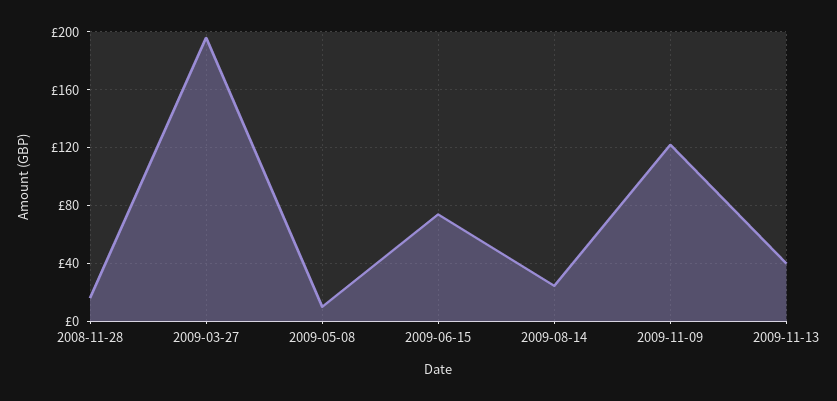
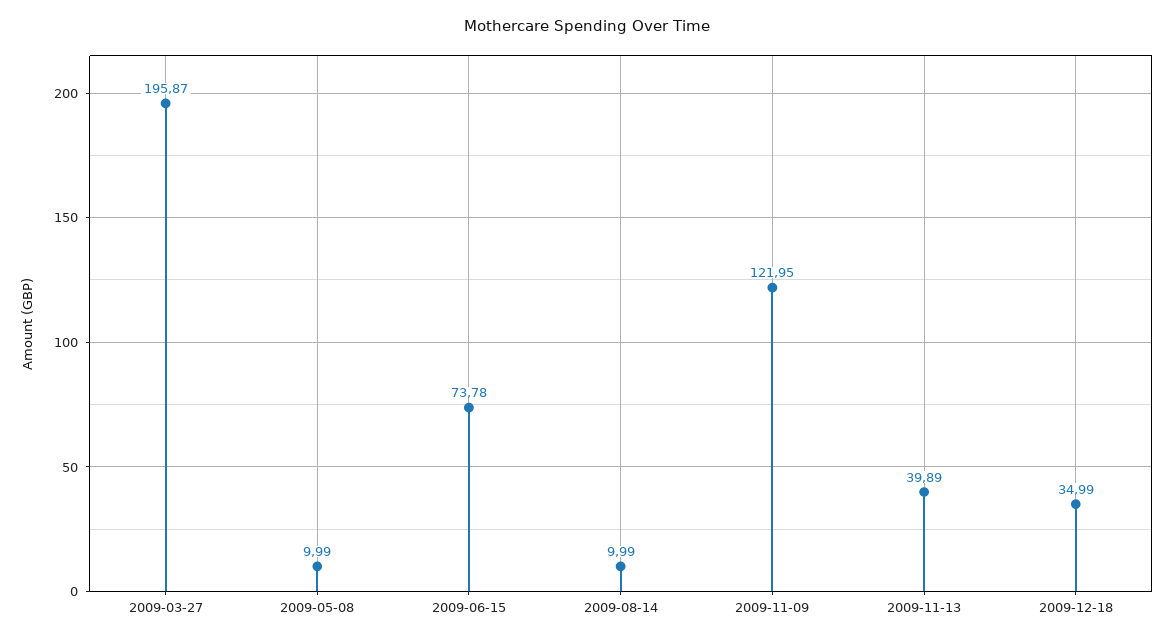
2008-11-28: 15 -> none
2009-08-14: 25 -> 9.99
2009-12-18: none -> 34.99

